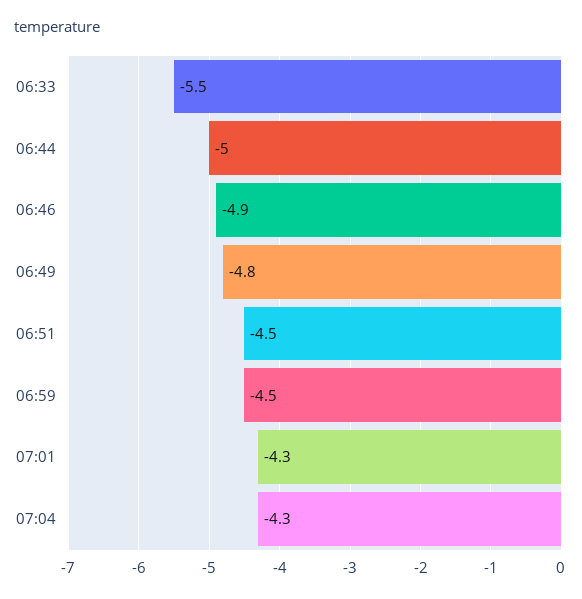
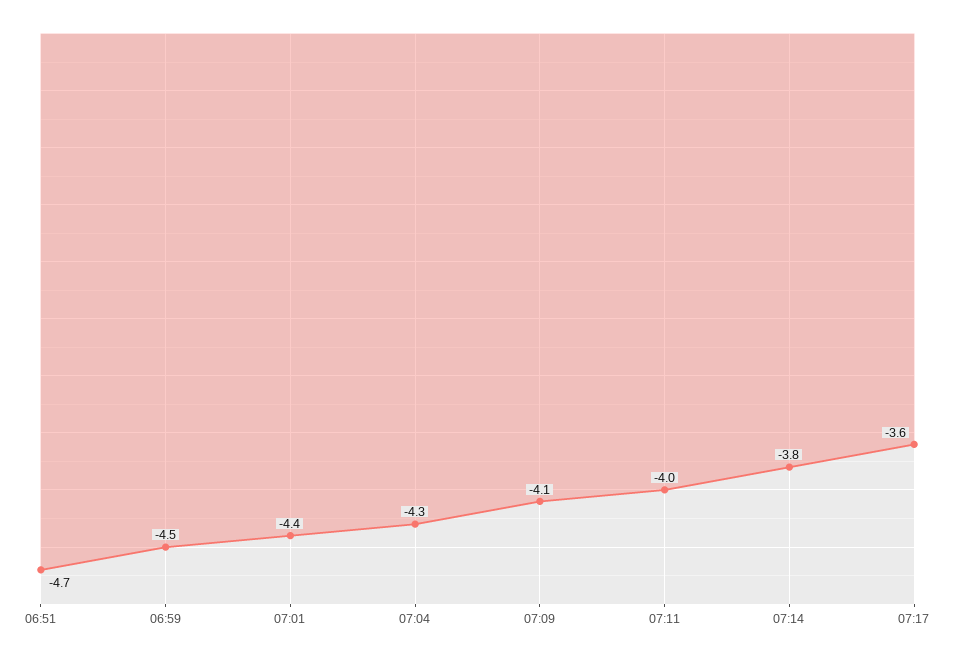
06:33: -5.5 -> none
06:44: -5 -> none
06:46: -4.9 -> none
06:49: -4.8 -> none
06:51: -4.5 -> -4.7
07:01: -4.3 -> -4.4
07:09: none -> -4.1
07:11: none -> -4
07:14: none -> -3.8
07:17: none -> -3.6

